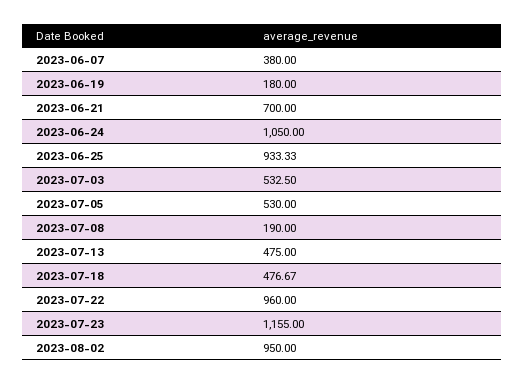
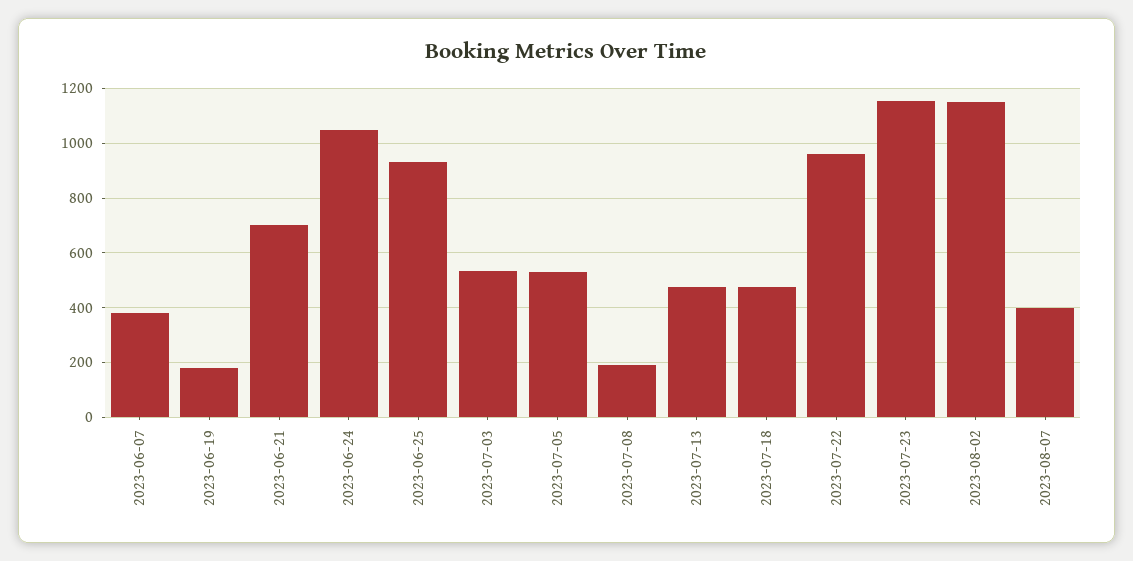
2023-08-02: 950 -> 1150
2023-08-07: none -> 400

